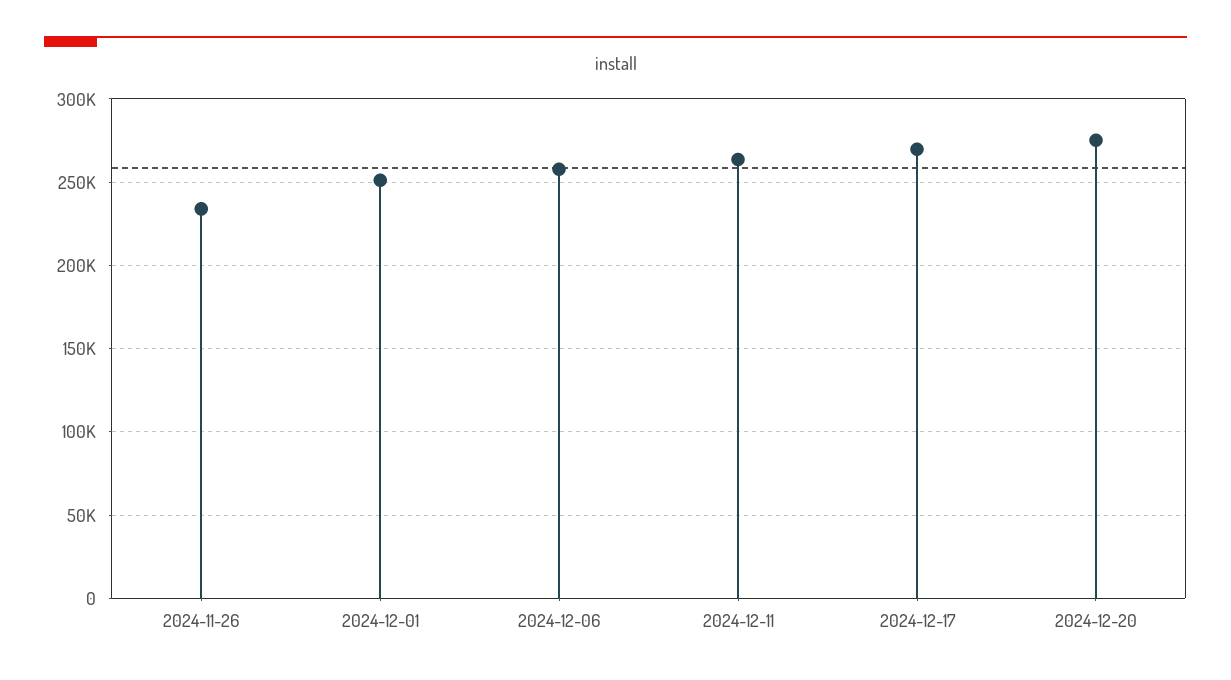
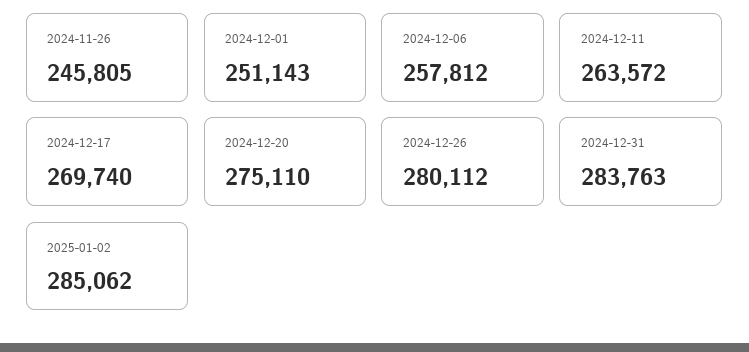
2024-11-26: 235000 -> 245805
2024-12-26: none -> 280112
2024-12-31: none -> 283763
2025-01-02: none -> 285062

